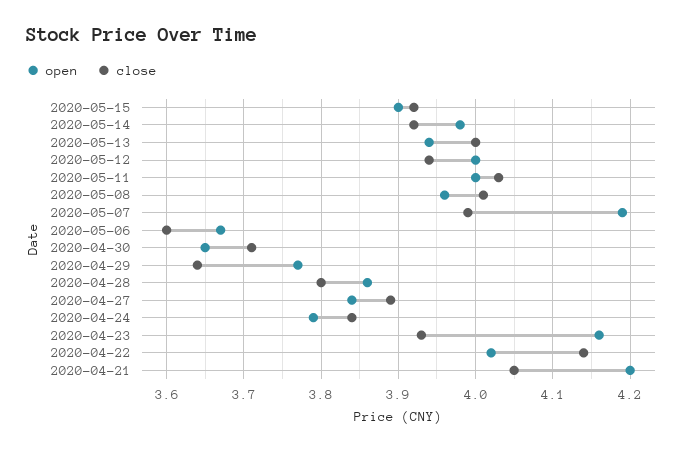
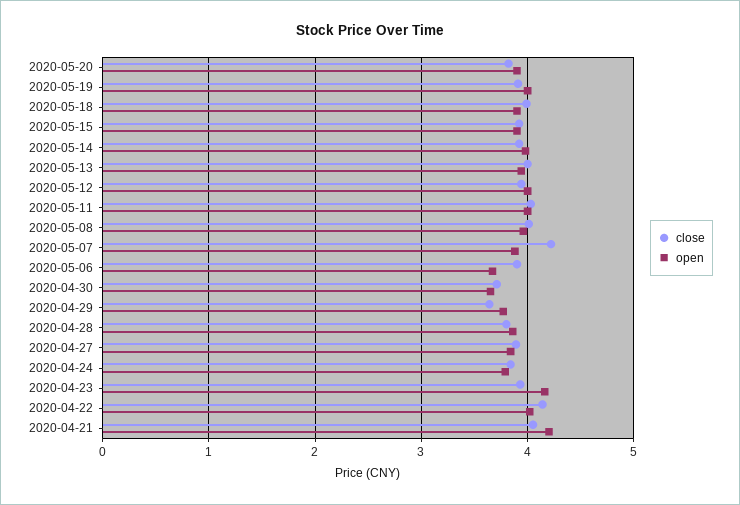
open, 2020-05-07: 4.19 -> 3.9
close, 2020-05-07: 3.99 -> 4.2
close, 2020-05-06: 3.6 -> 3.9
close, 2020-05-20: none -> 3.8
open, 2020-05-20: none -> 3.9
close, 2020-05-19: none -> 3.9
open, 2020-05-19: none -> 4
close, 2020-05-18: none -> 4
open, 2020-05-18: none -> 3.9

